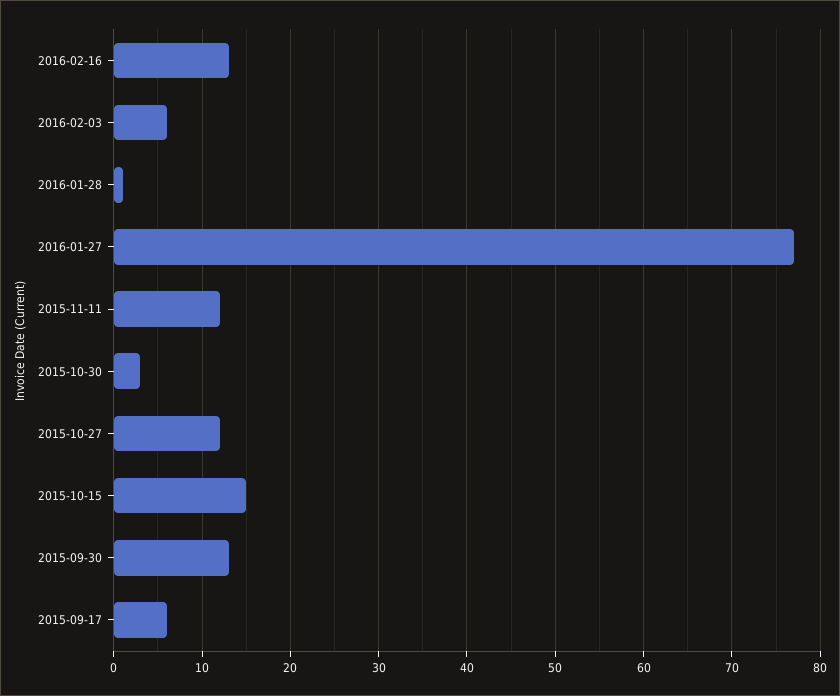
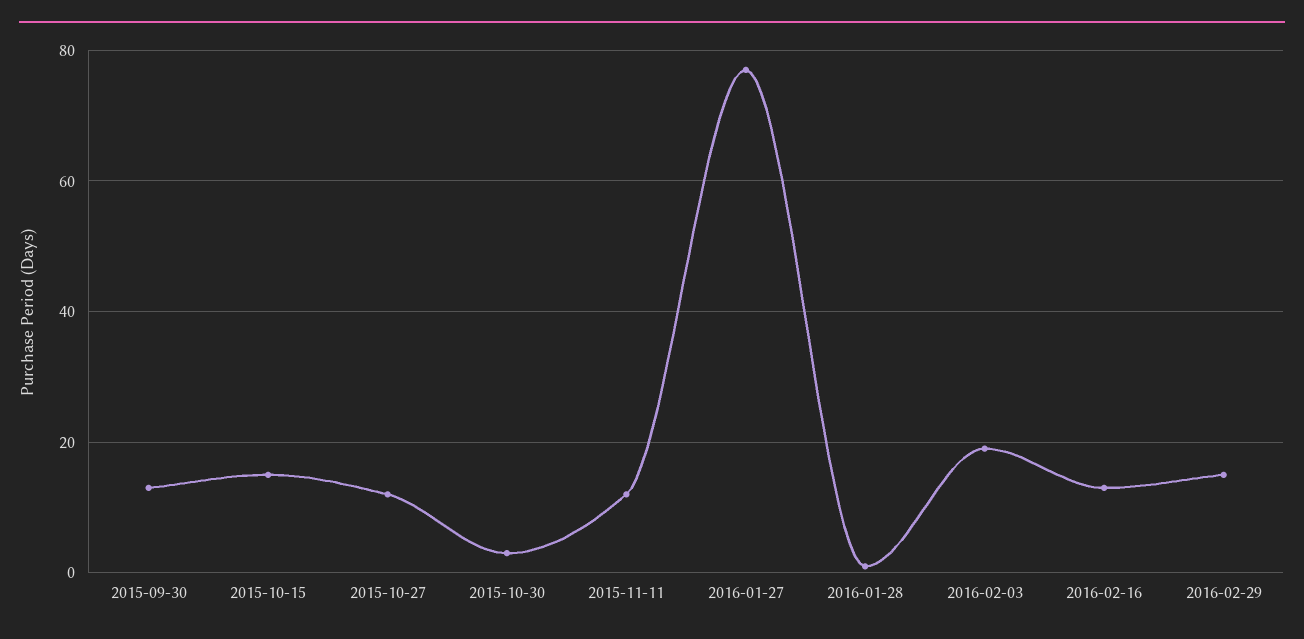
2016-02-03: 6 -> 20
2015-09-17: 6 -> none
2016-02-29: none -> 15

